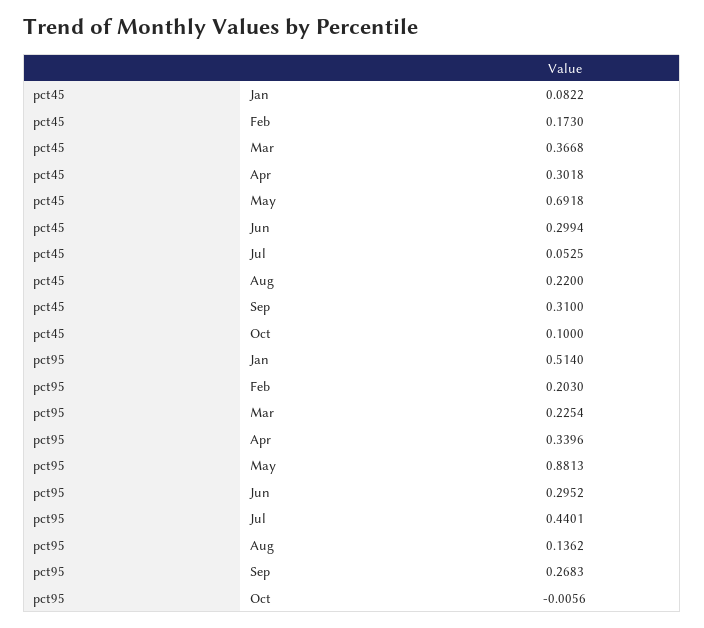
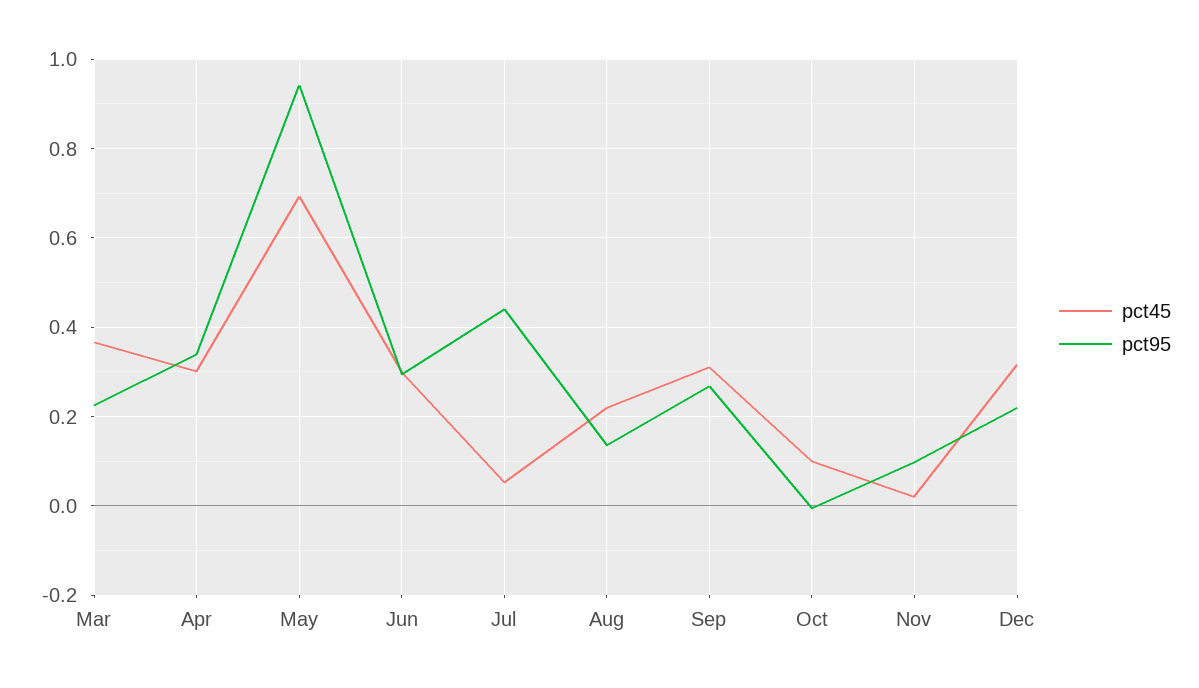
pct45, Jan: 0.0822 -> none
pct45, Feb: 0.173 -> none
pct95, Jan: 0.514 -> none
pct95, Feb: 0.203 -> none
pct95, May: 0.8813 -> 0.94
pct45, Nov: none -> 0.02
pct95, Nov: none -> 0.1
pct45, Dec: none -> 0.32
pct95, Dec: none -> 0.22

